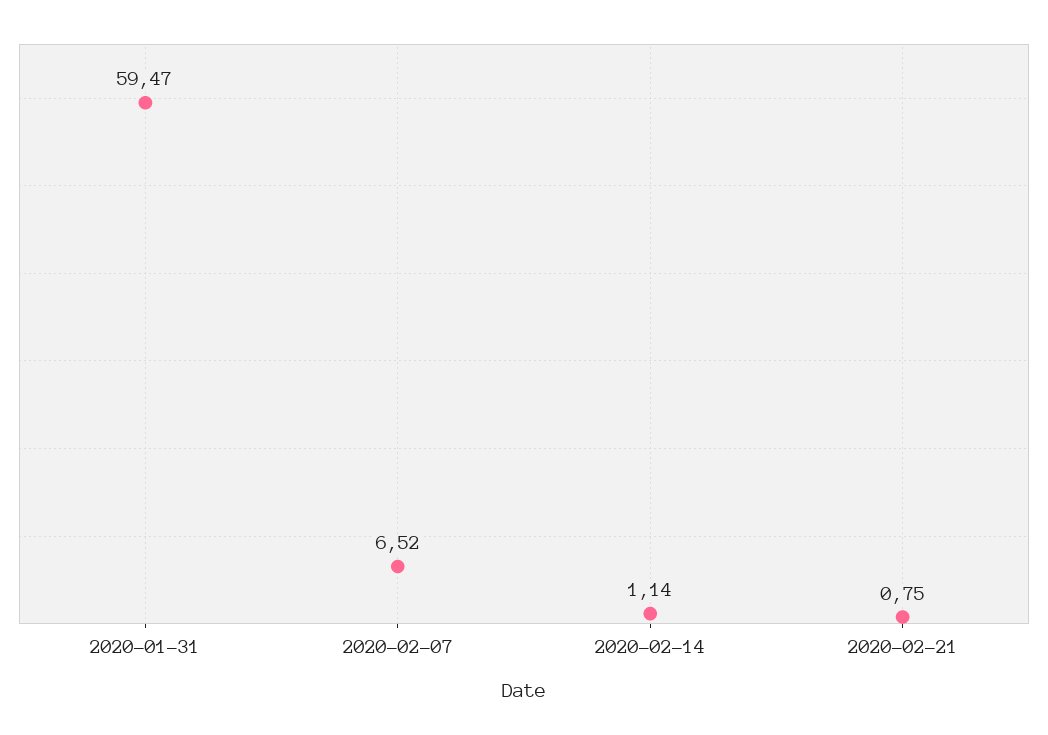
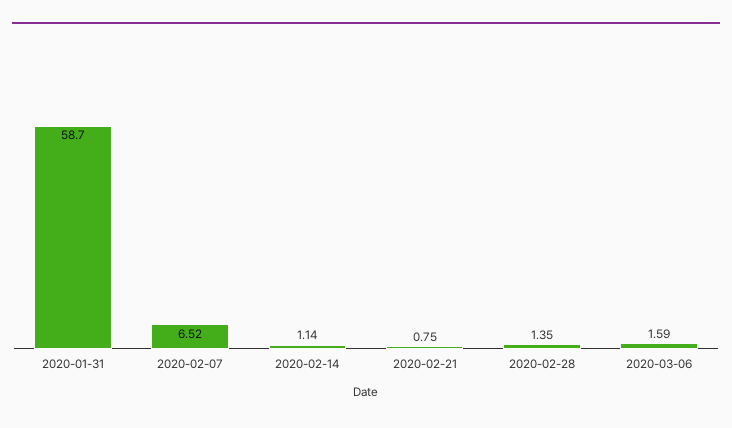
2020-01-31: 59.47 -> 58.7
2020-02-28: none -> 1.35
2020-03-06: none -> 1.59

